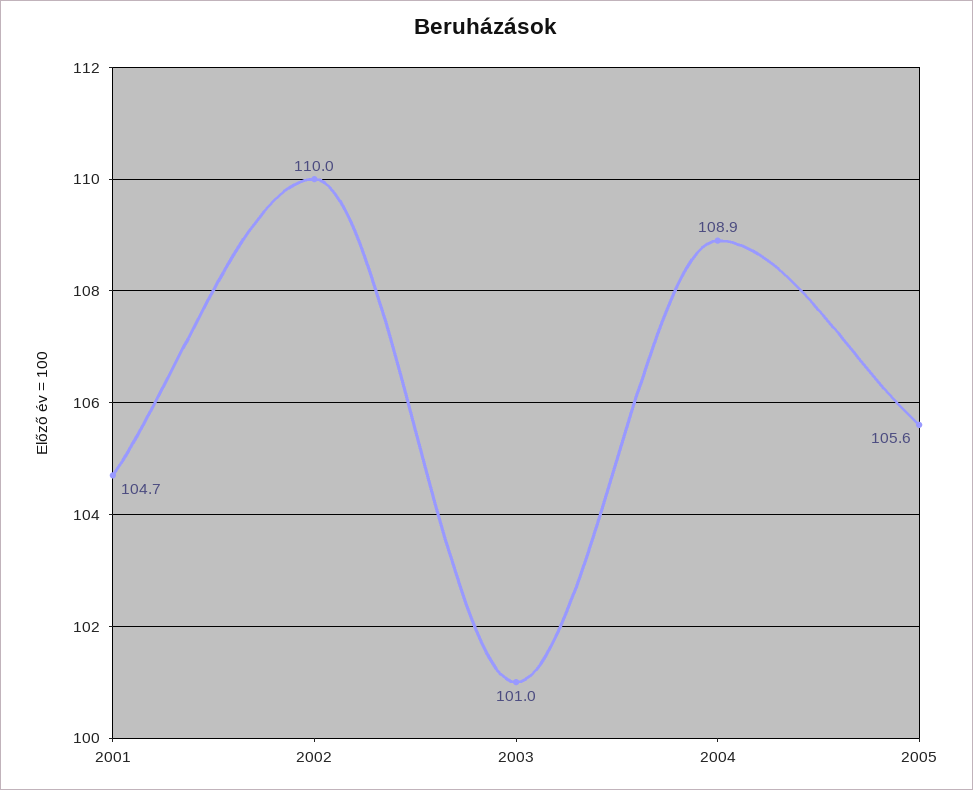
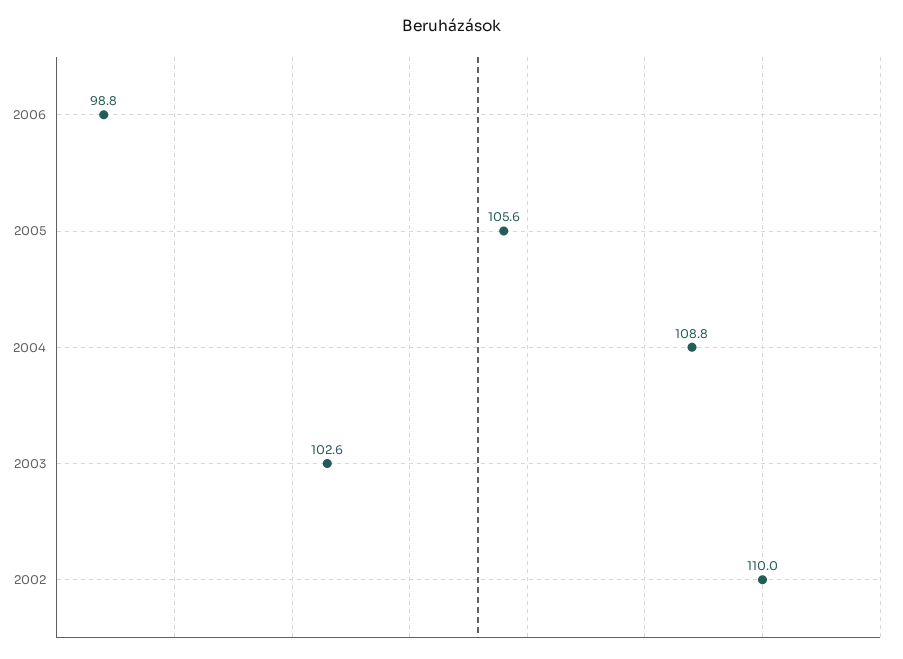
2001: 104.7 -> none
2003: 101 -> 102.6
2004: 108.9 -> 108.8
2006: none -> 98.8

